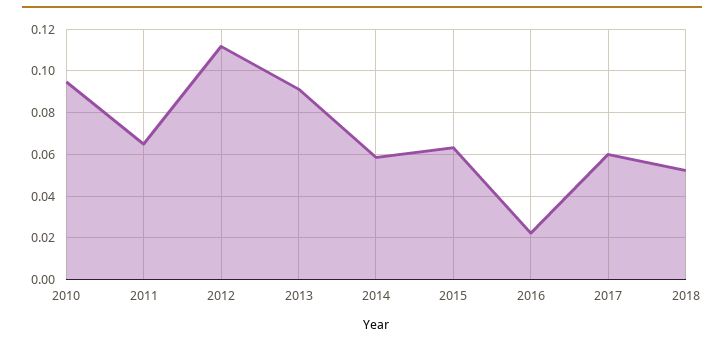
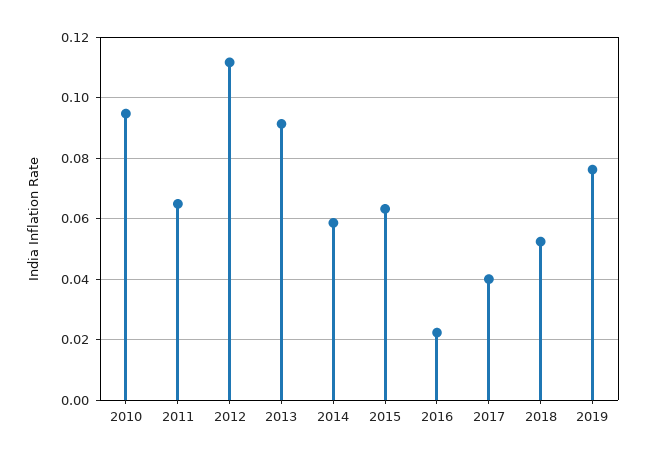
2017: 0.06 -> 0.04
2019: none -> 0.076

